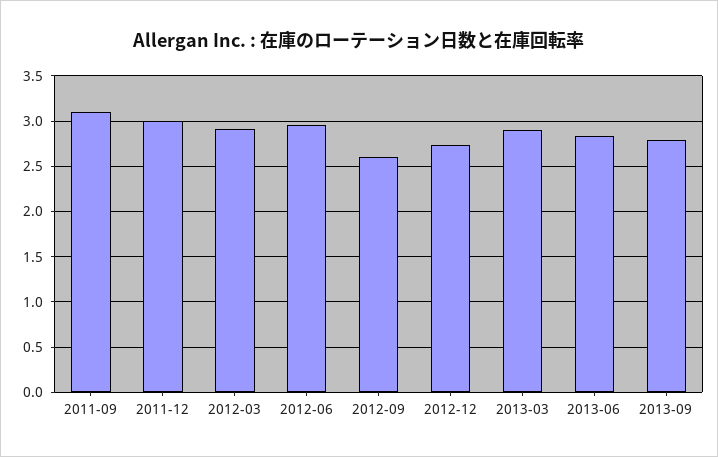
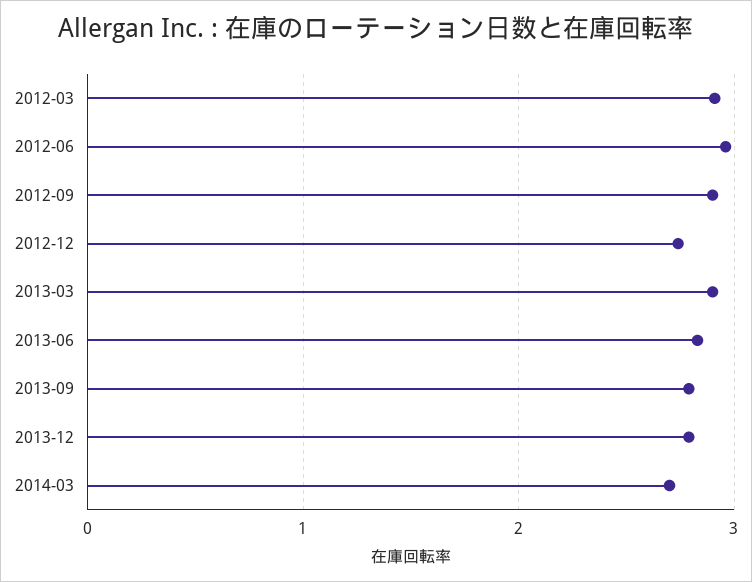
2011-09: 3.1 -> none
2011-12: 3 -> none
2012-09: 2.6 -> 2.9
2013-12: none -> 2.8
2014-03: none -> 2.7

